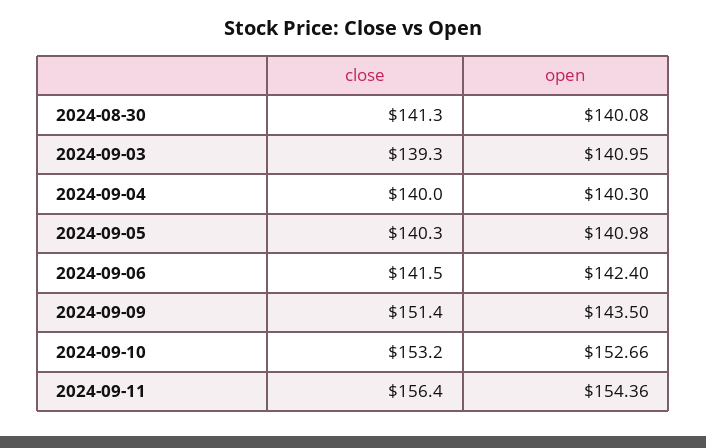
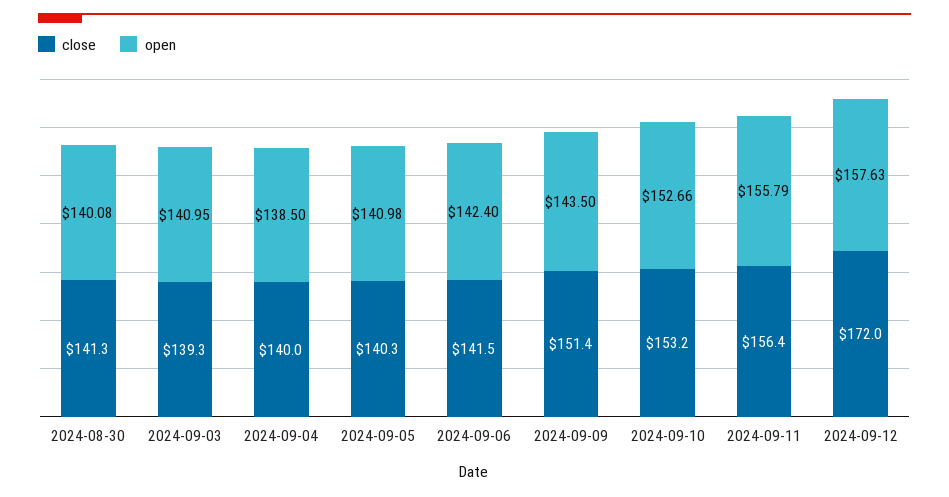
open, 2024-09-04: 140.3 -> 138.5
open, 2024-09-11: 154.36 -> 155.79
close, 2024-09-12: none -> 172
open, 2024-09-12: none -> 157.63

